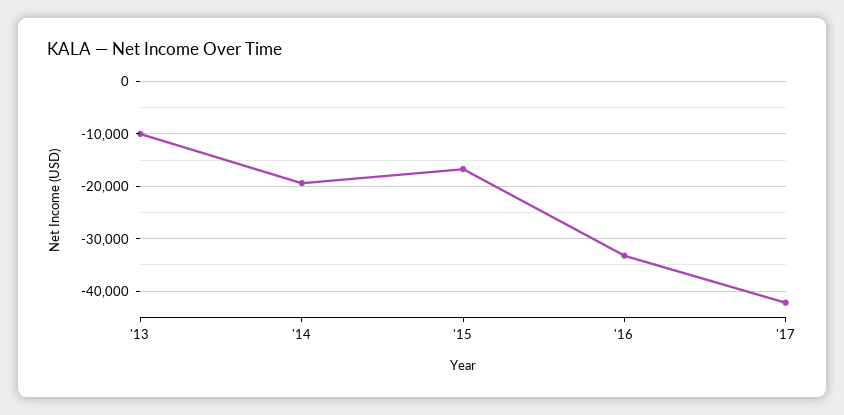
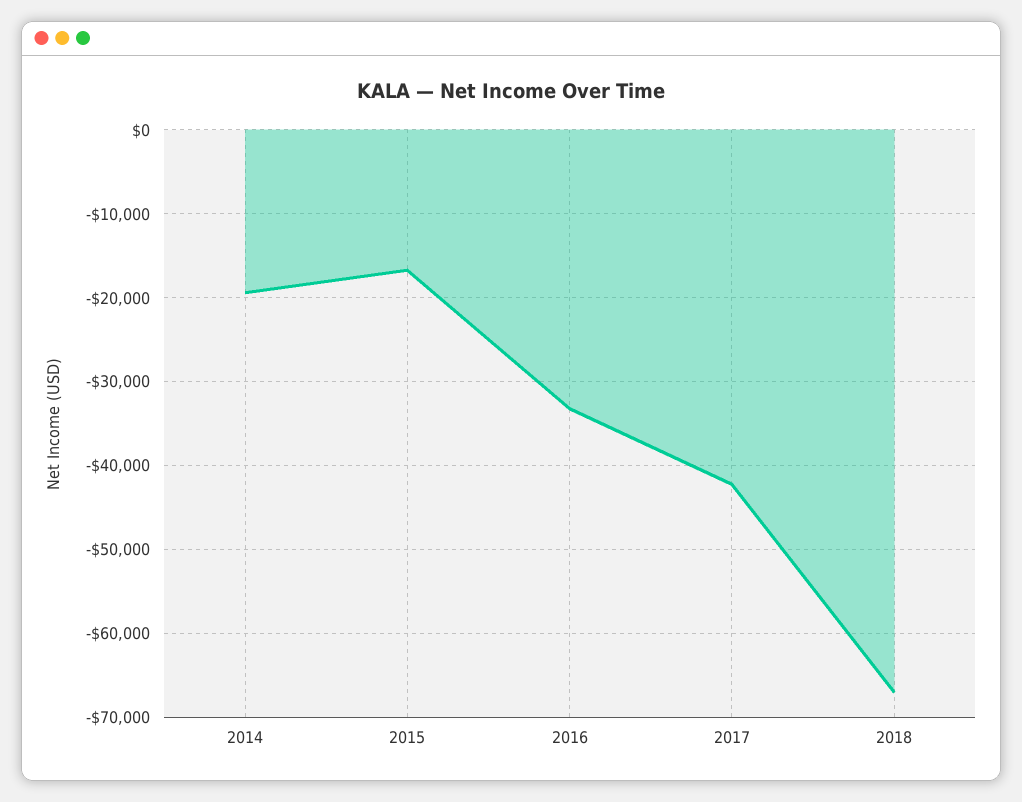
'13: -10000 -> none
2018: none -> -67000

